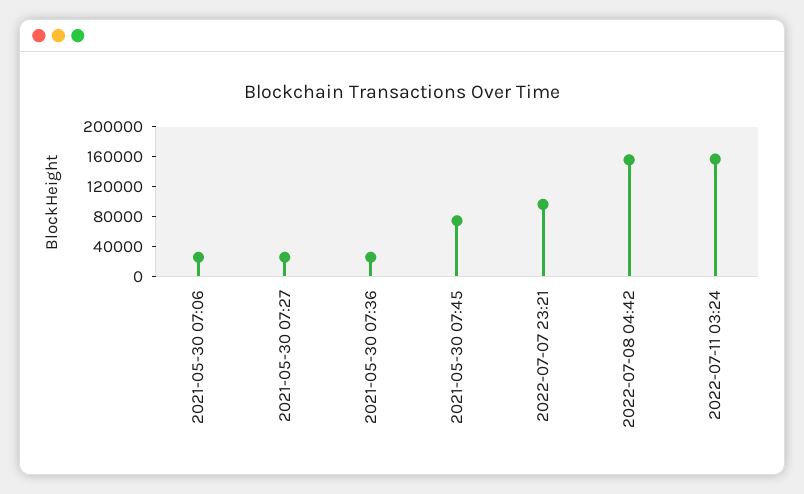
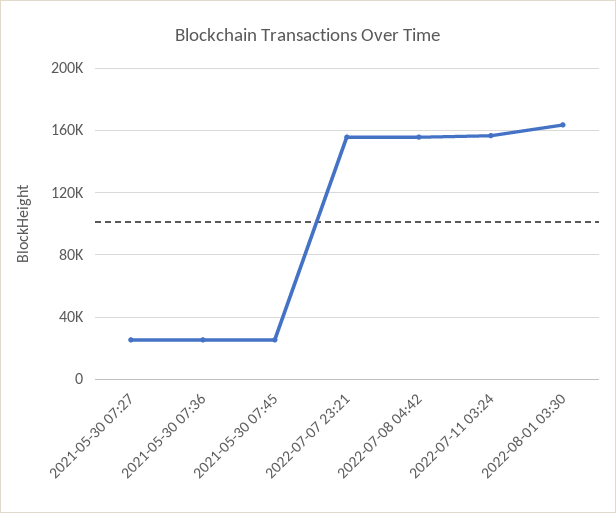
2021-05-30 07:06: 20000 -> none
2021-05-30 07:45: 80000 -> 25000
2022-07-07 23:21: 100000 -> 155000
2022-08-01 03:30: none -> 165000

